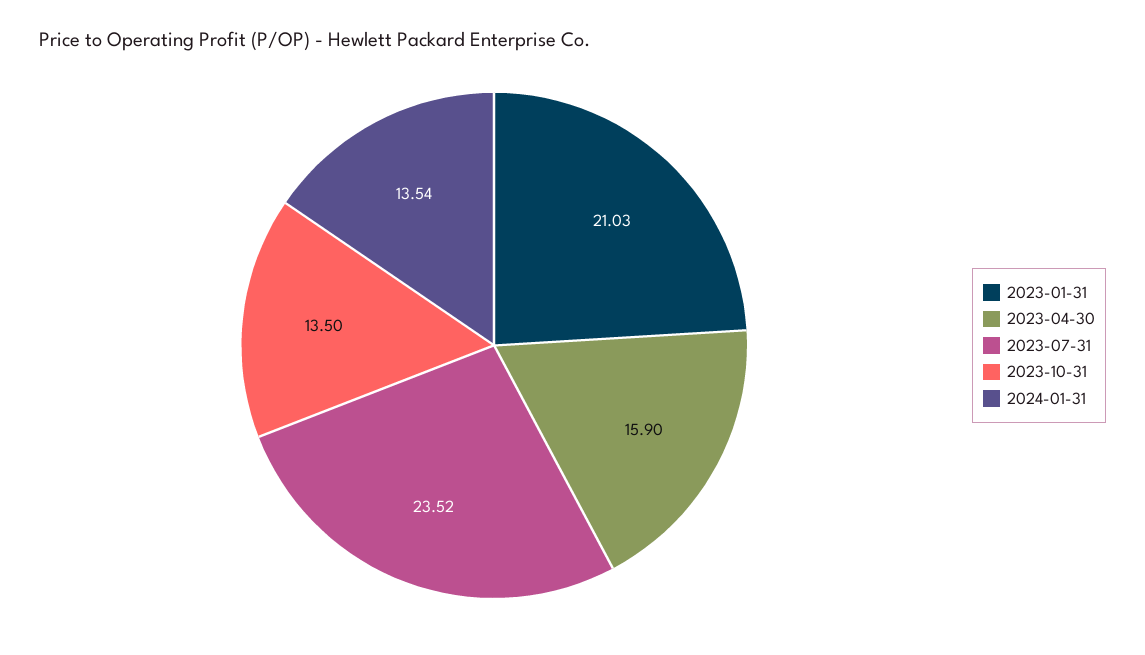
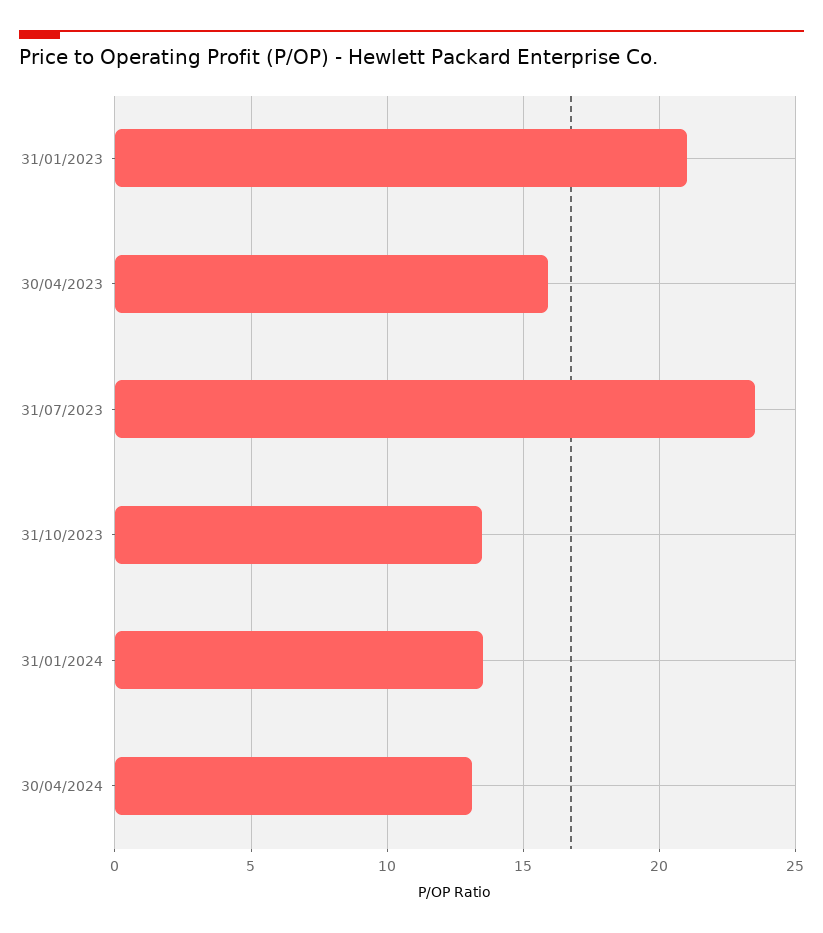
30/04/2024: none -> 13

